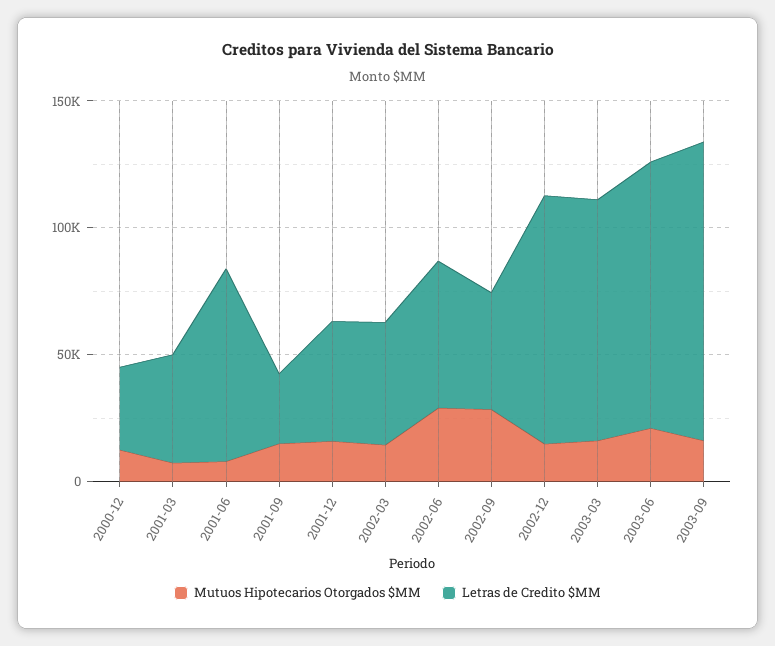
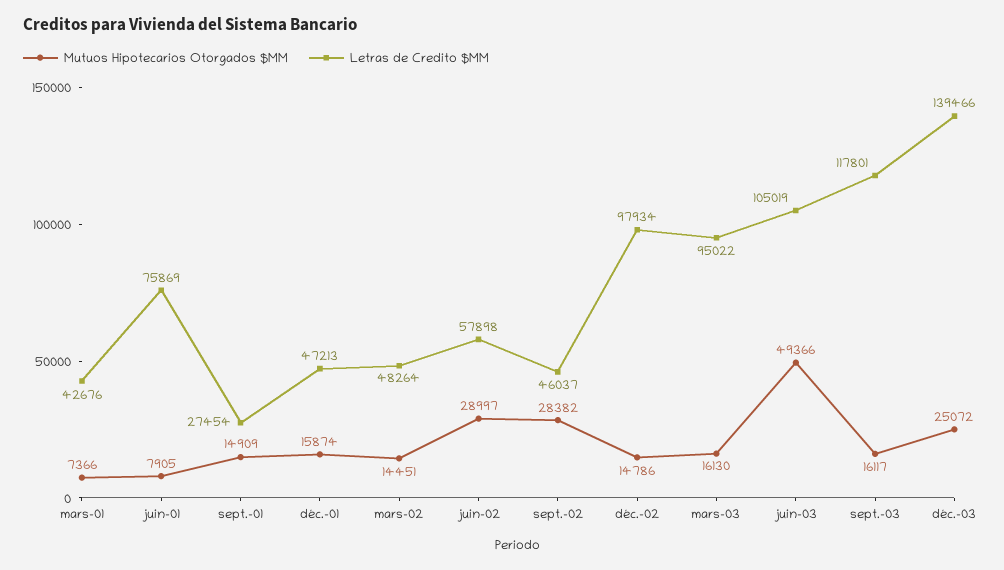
Mutuos Hipotecarios Otorgados $MM, 2000-12: 10000 -> none
Letras de Credito $MM, 2000-12: 30000 -> none
Mutuos Hipotecarios Otorgados $MM, 2003-06: 20000 -> 49366
Mutuos Hipotecarios Otorgados $MM, déc.-03: none -> 25072
Letras de Credito $MM, déc.-03: none -> 139466

